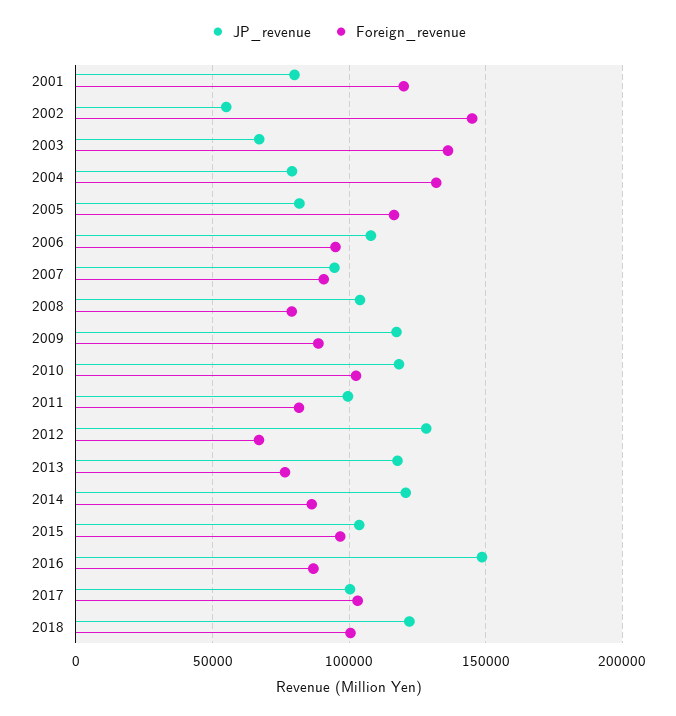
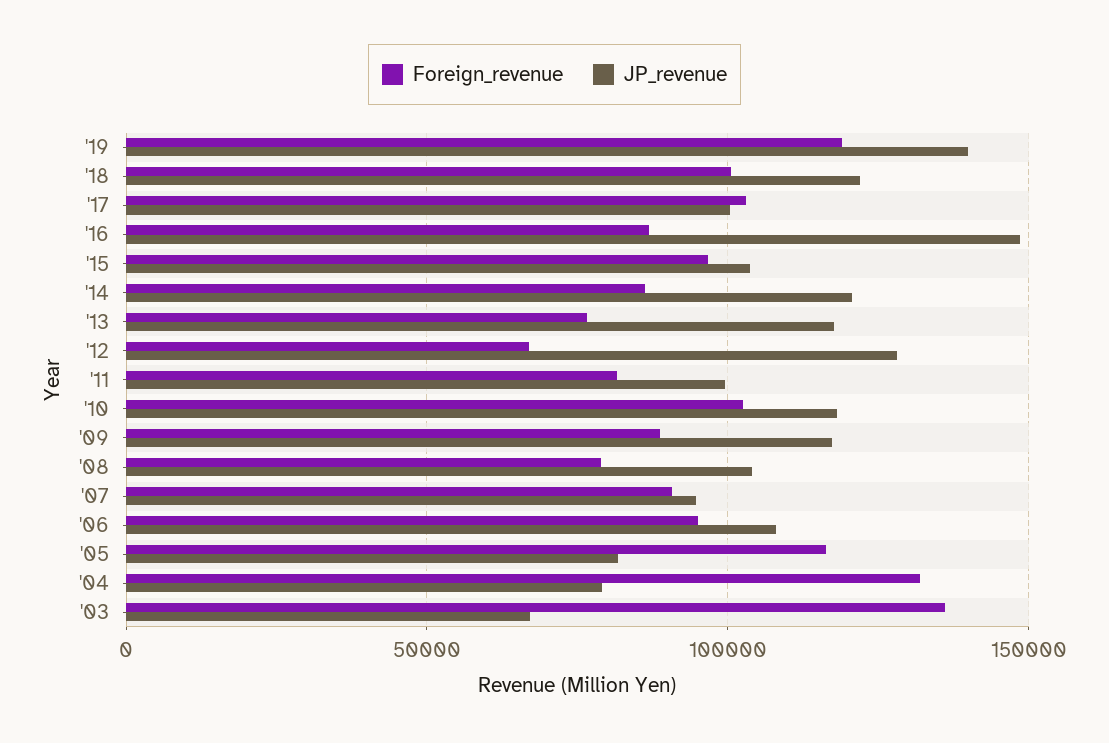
JP_revenue, 2001: 80000 -> none
Foreign_revenue, 2001: 120000 -> none
JP_revenue, 2002: 55000 -> none
Foreign_revenue, 2002: 145000 -> none
Foreign_revenue, '19: none -> 120000
JP_revenue, '19: none -> 140000

